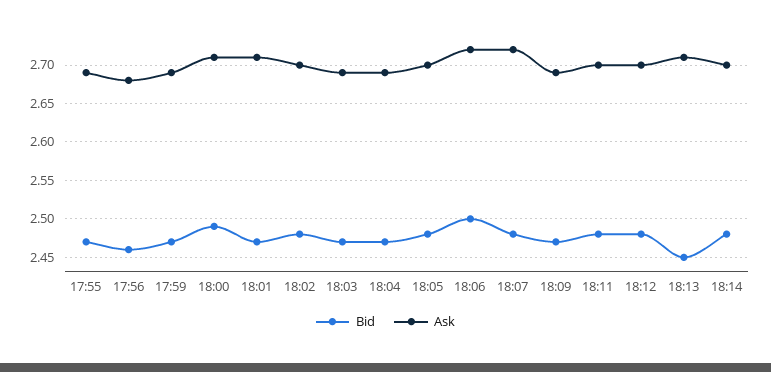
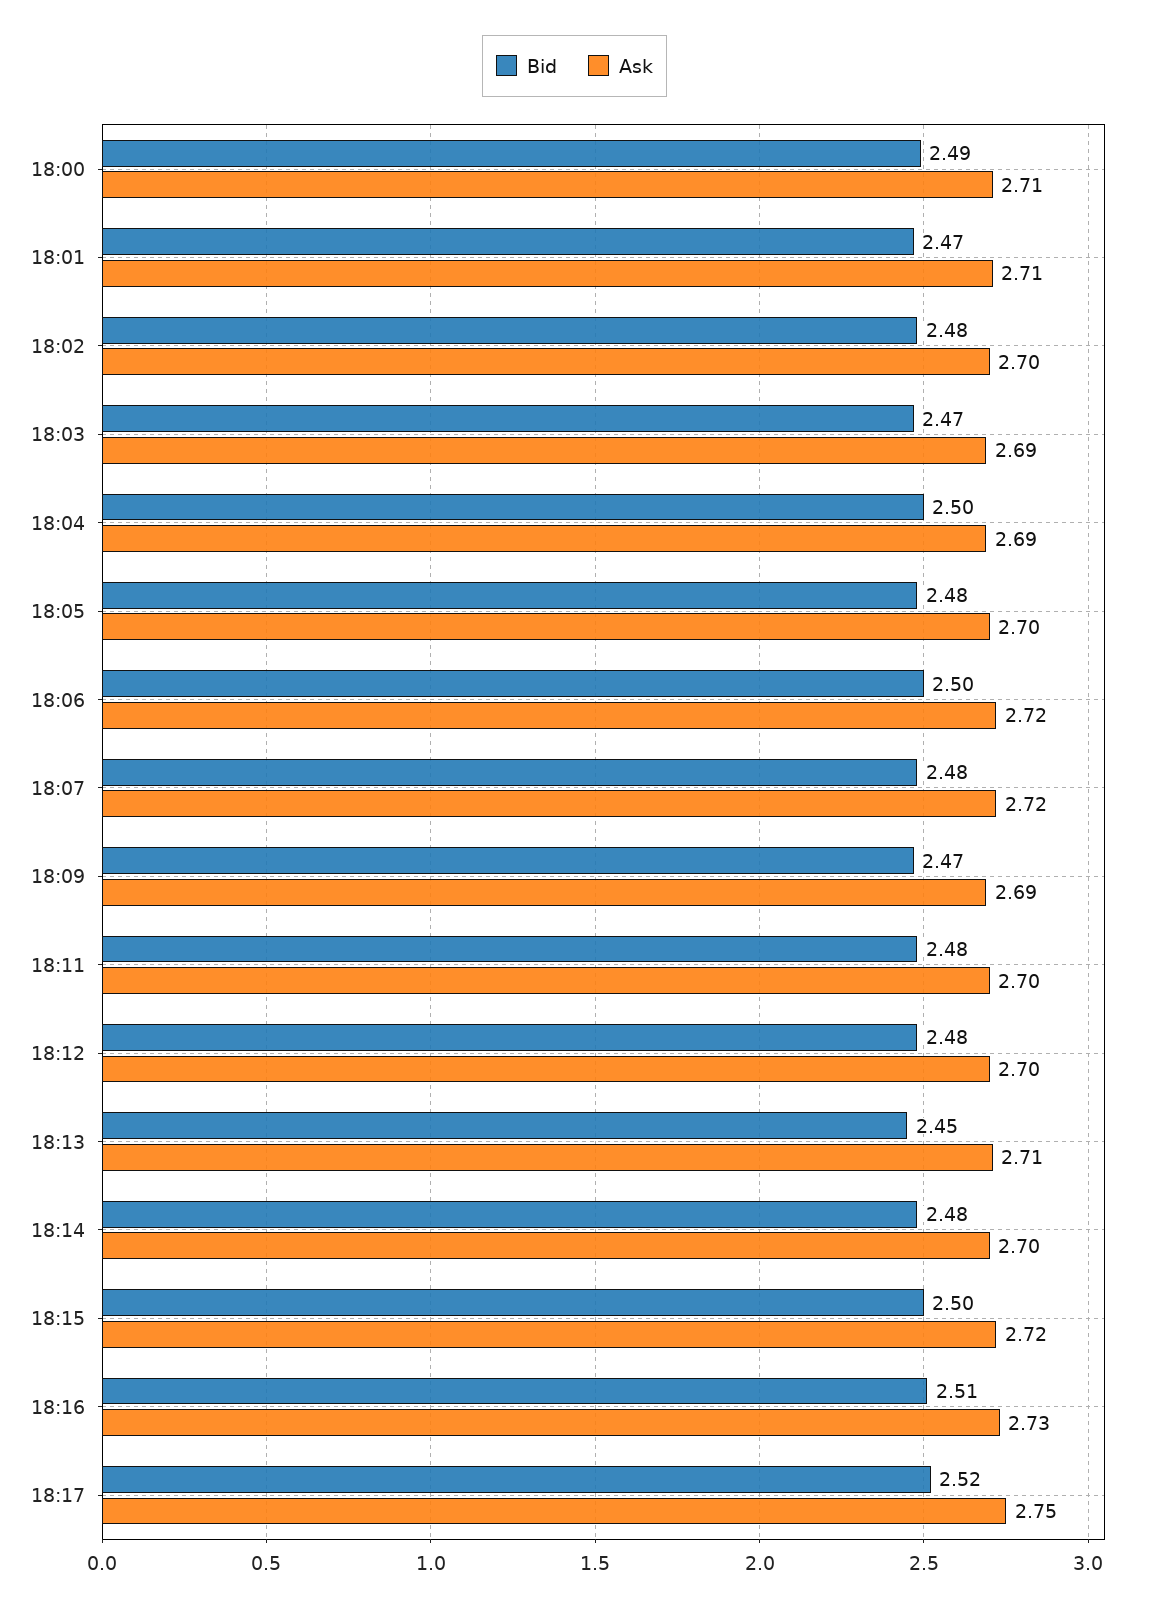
Bid, 17:55: 2.47 -> none
Ask, 17:55: 2.69 -> none
Bid, 17:56: 2.46 -> none
Ask, 17:56: 2.68 -> none
Bid, 17:59: 2.47 -> none
Ask, 17:59: 2.69 -> none
Bid, 18:04: 2.47 -> 2.5
Bid, 18:15: none -> 2.5
Ask, 18:15: none -> 2.72
Bid, 18:16: none -> 2.51
Ask, 18:16: none -> 2.73
Bid, 18:17: none -> 2.52
Ask, 18:17: none -> 2.75

